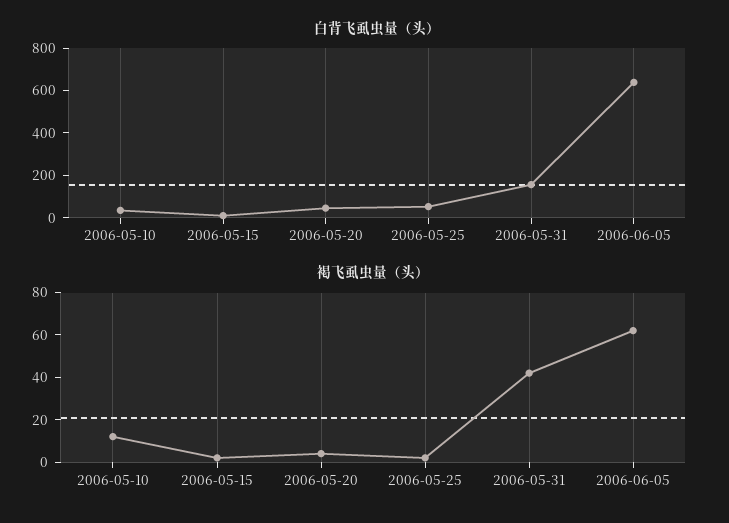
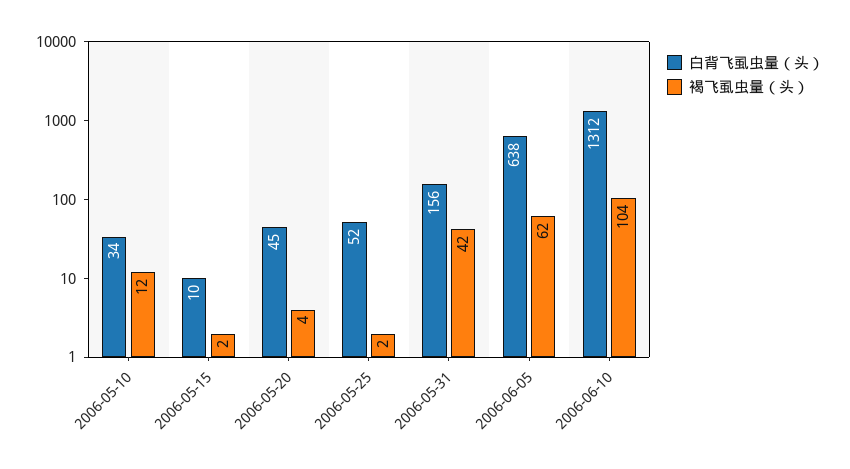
白背飞虱虫量（头）, 2006-06-10: none -> 1312
褐飞虱虫量（头）, 2006-06-10: none -> 104

